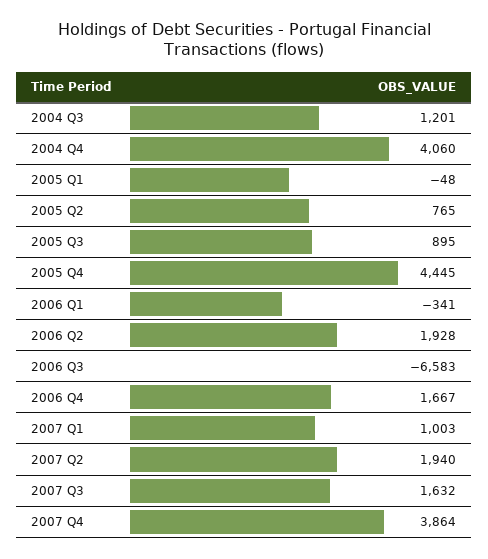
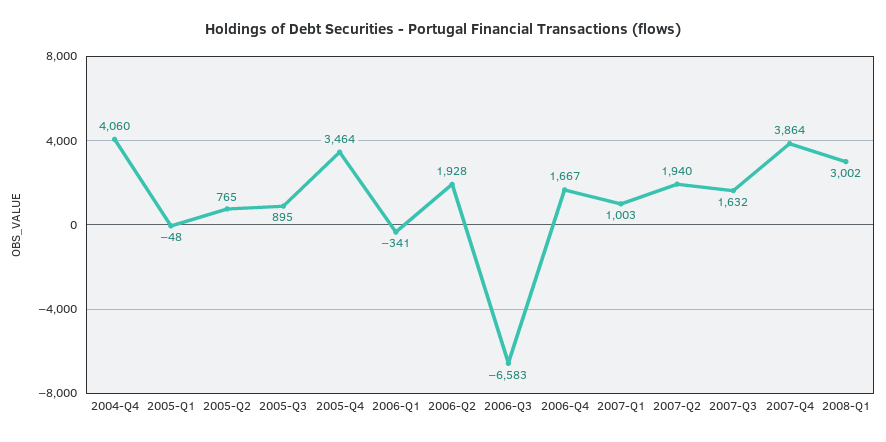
2004 Q3: 1201 -> none
2005 Q4: 4445 -> 3464
2008-Q1: none -> 3002

